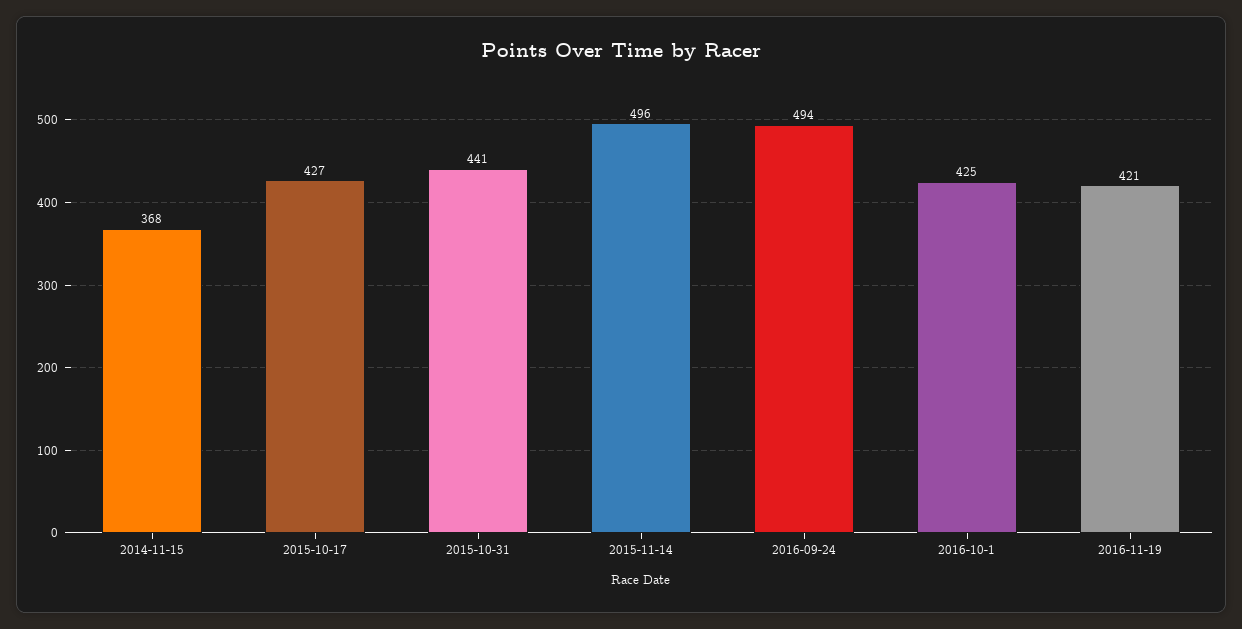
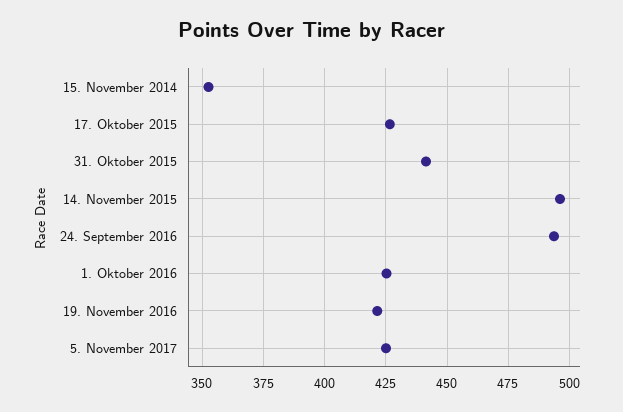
2014-11-15: 368 -> 352.5
5. November 2017: none -> 425

